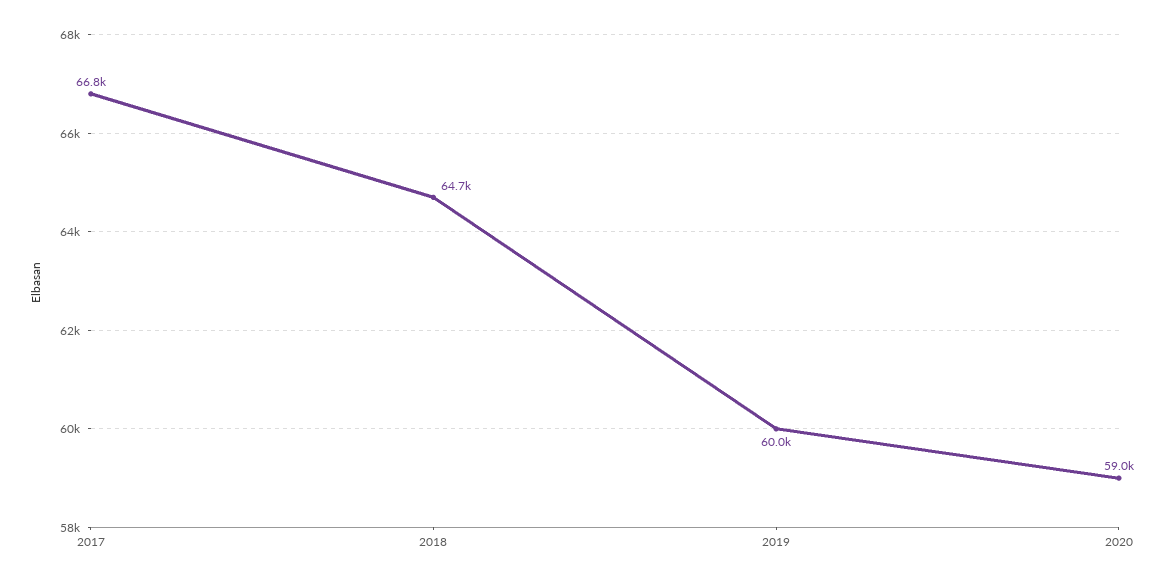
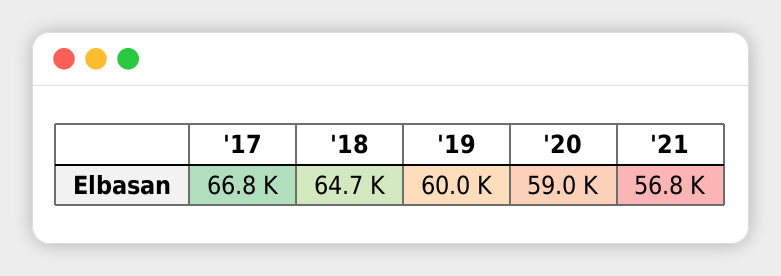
'21: none -> 56800

